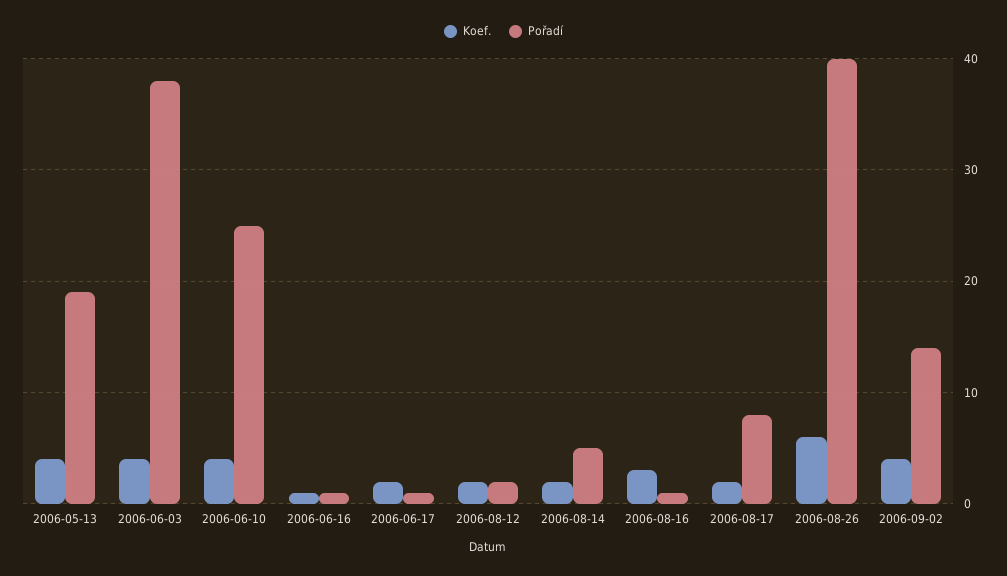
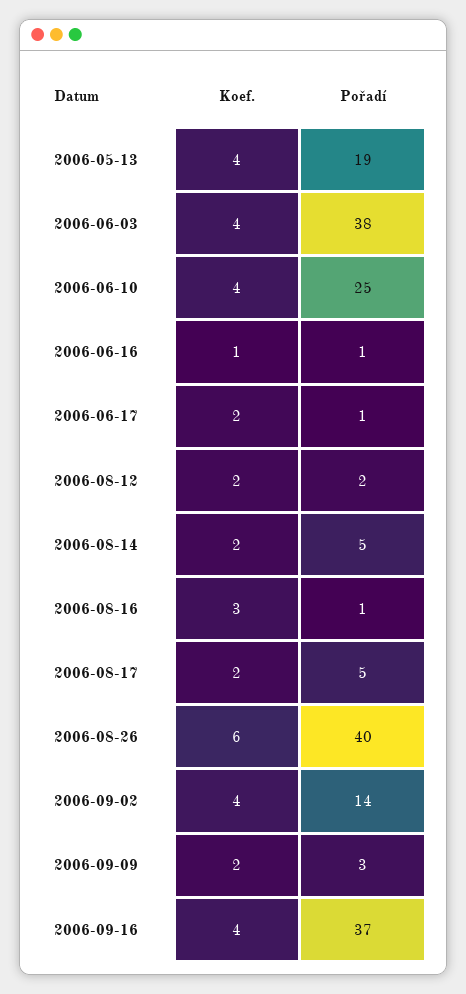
Pořadí, 2006-08-17: 8 -> 5
Koef., 2006-09-09: none -> 2
Pořadí, 2006-09-09: none -> 3
Koef., 2006-09-16: none -> 4
Pořadí, 2006-09-16: none -> 37

